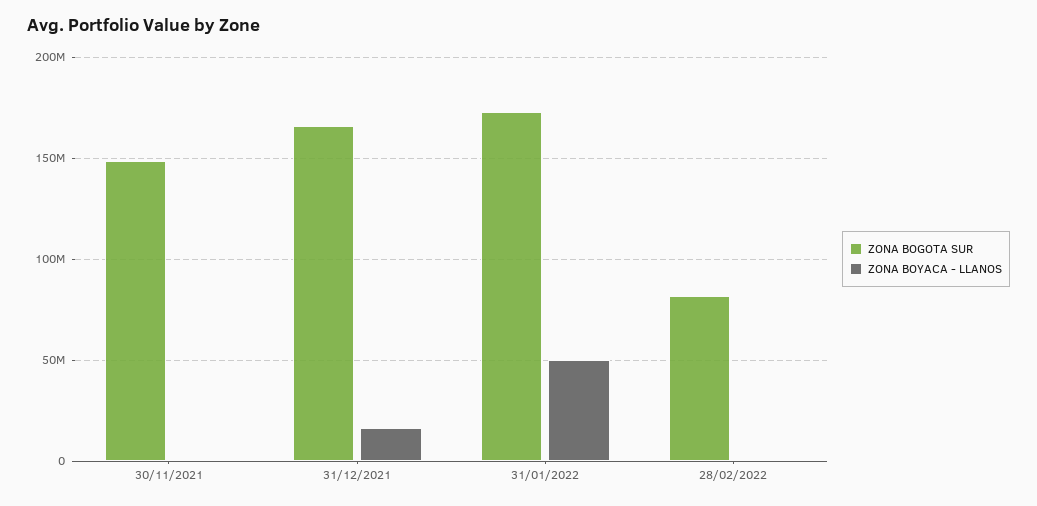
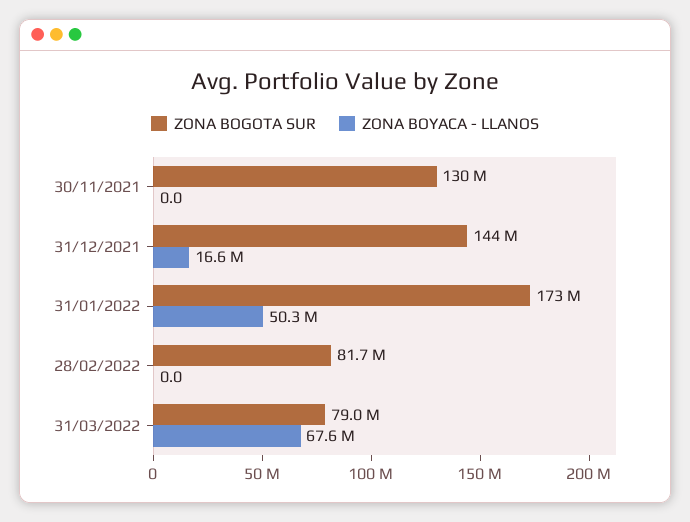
ZONA BOGOTA SUR, 30/11/2021: 150000000 -> 130000000
ZONA BOGOTA SUR, 31/12/2021: 165000000 -> 144000000
ZONA BOGOTA SUR, 31/03/2022: none -> 79000000
ZONA BOYACA - LLANOS, 31/03/2022: none -> 67600000

